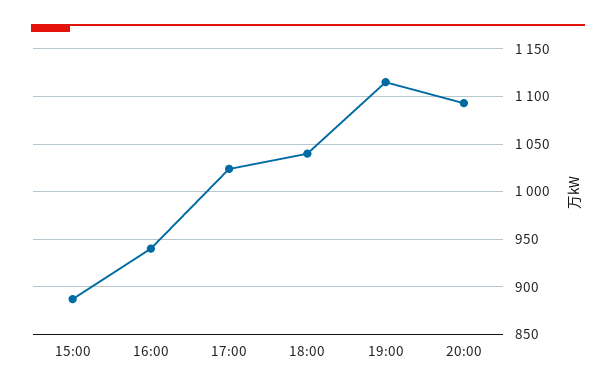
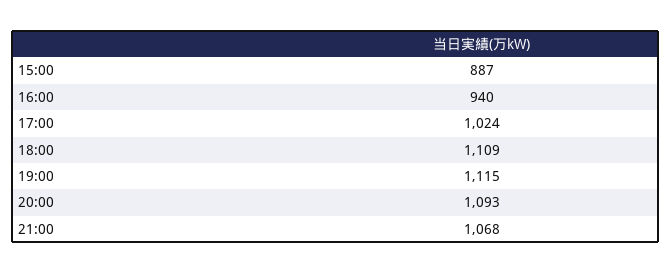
18:00: 1040 -> 1109
21:00: none -> 1068

